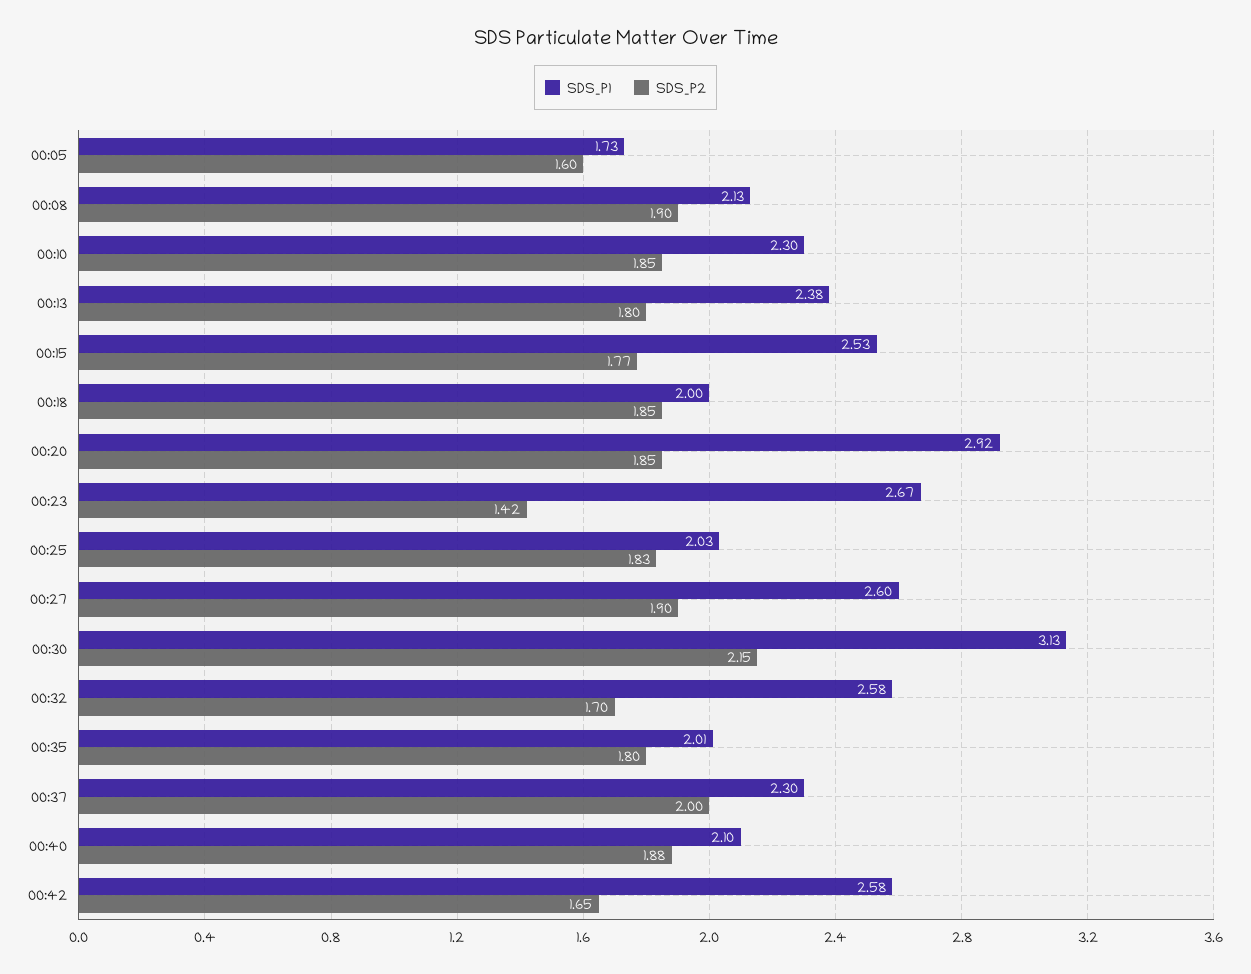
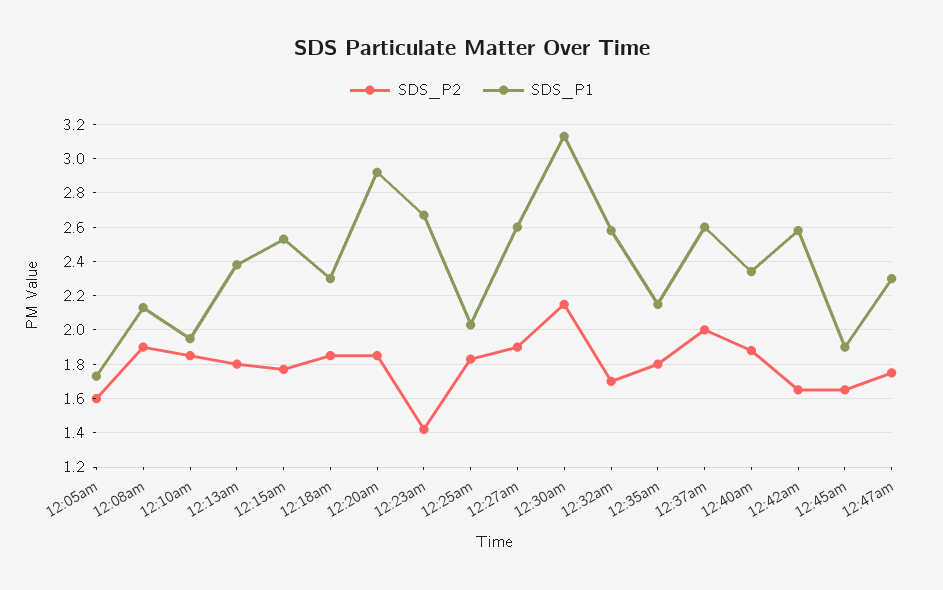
SDS_P1, 00:10: 2.3 -> 1.95
SDS_P1, 00:18: 2 -> 2.3
SDS_P1, 00:35: 2.01 -> 2.15
SDS_P1, 00:37: 2.3 -> 2.6
SDS_P1, 00:40: 2.1 -> 2.35
SDS_P2, 12:45am: none -> 1.65
SDS_P1, 12:45am: none -> 1.9
SDS_P2, 12:47am: none -> 1.75
SDS_P1, 12:47am: none -> 2.3

